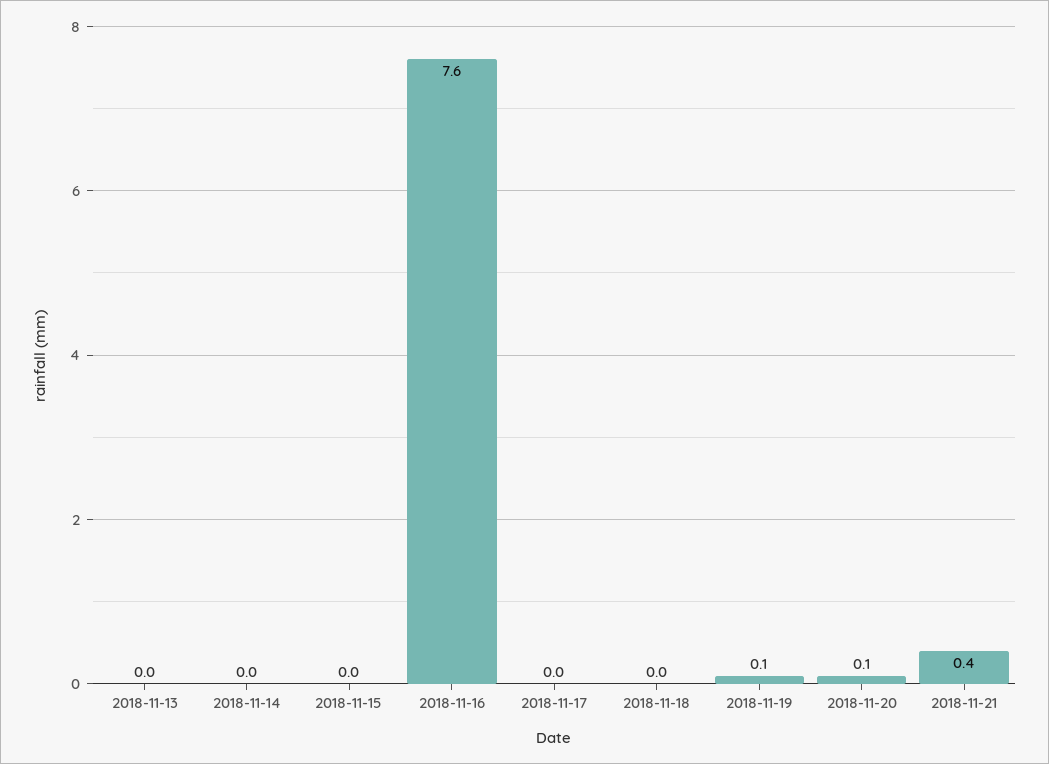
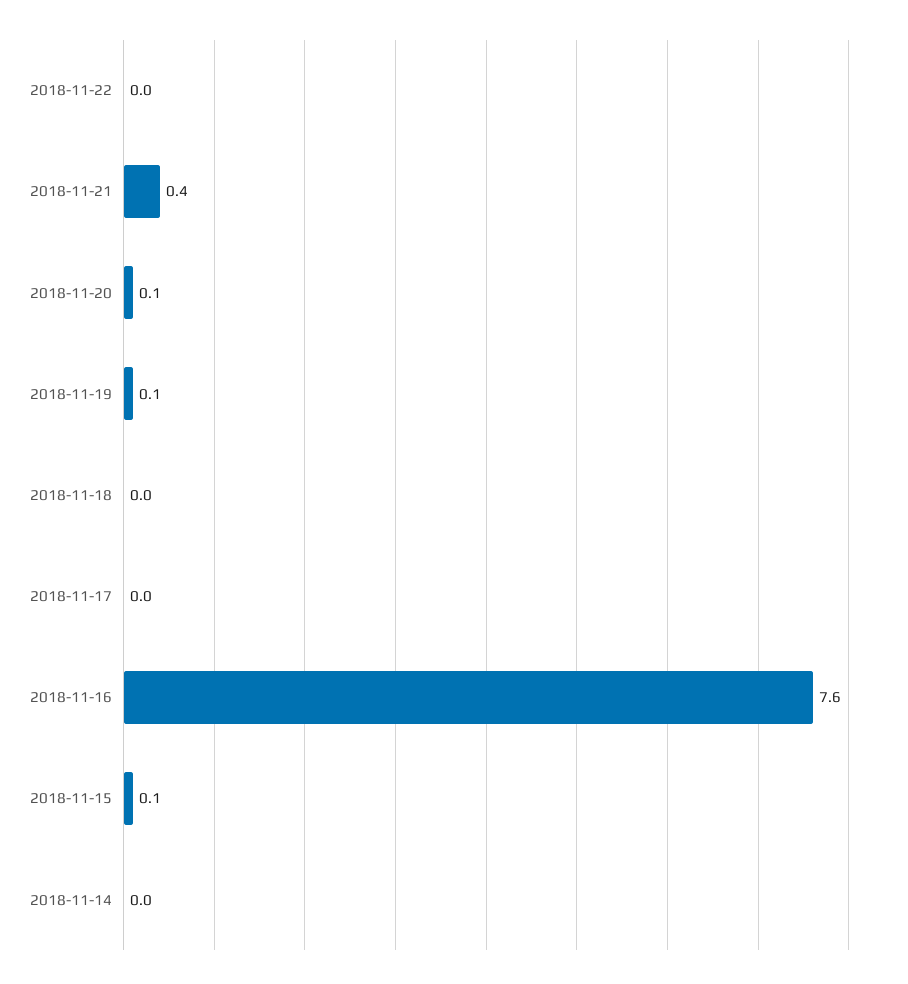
2018-11-13: 0 -> none
2018-11-15: 0 -> 0.1
2018-11-22: none -> 0

